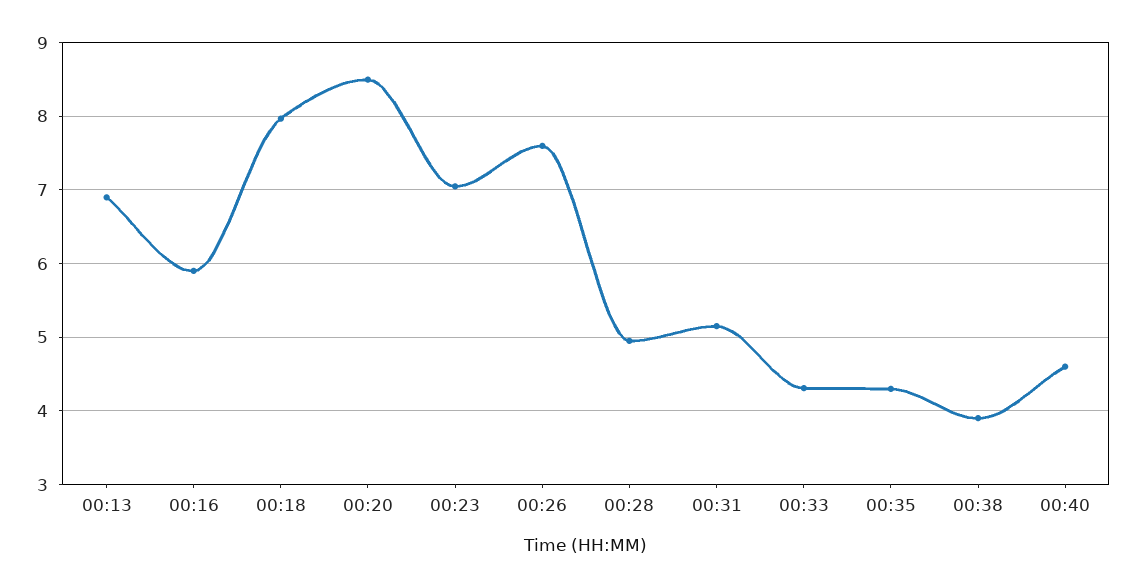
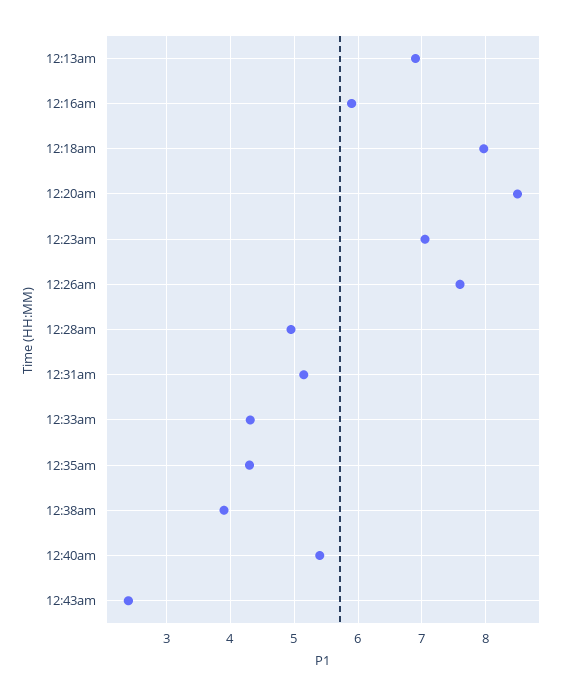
00:40: 4.6 -> 5.4
12:43am: none -> 2.4

